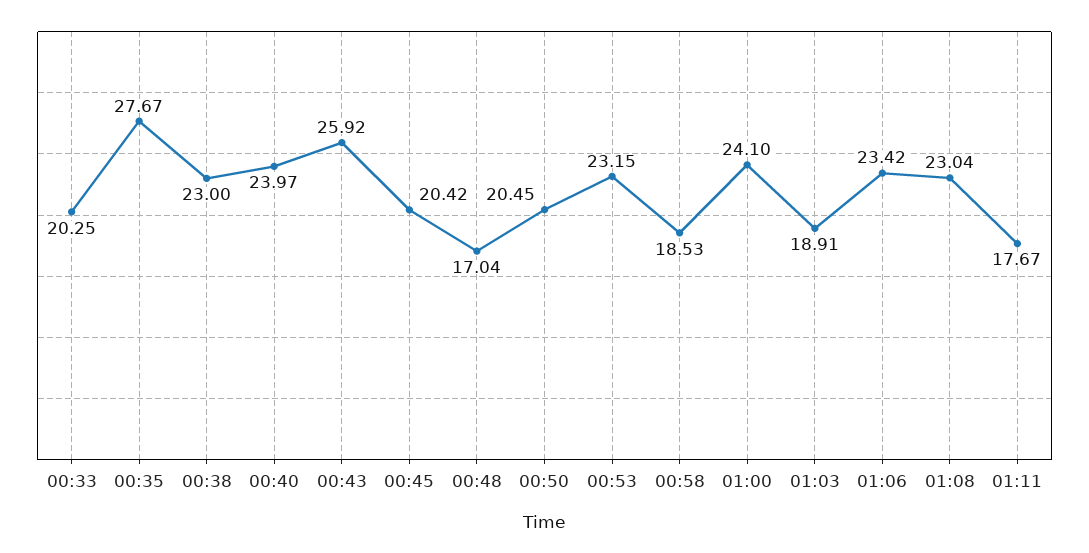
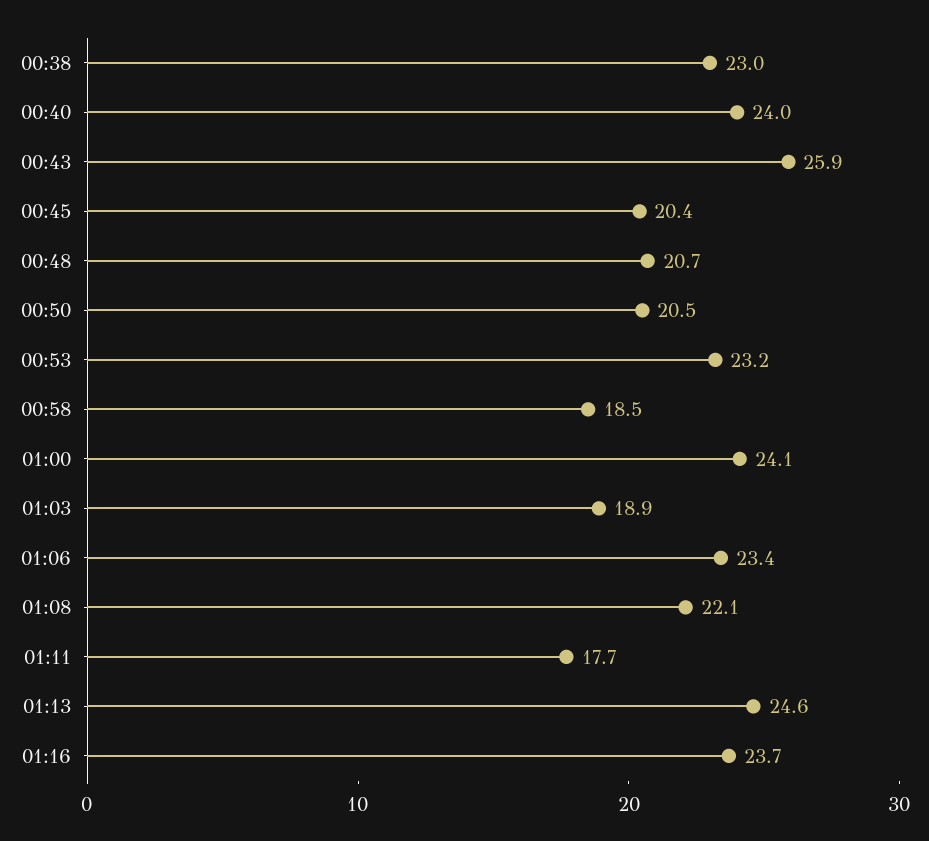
00:33: 20.25 -> none
00:35: 27.67 -> none
00:48: 17.04 -> 20.7
01:08: 23.04 -> 22.1
01:13: none -> 24.6
01:16: none -> 23.7

